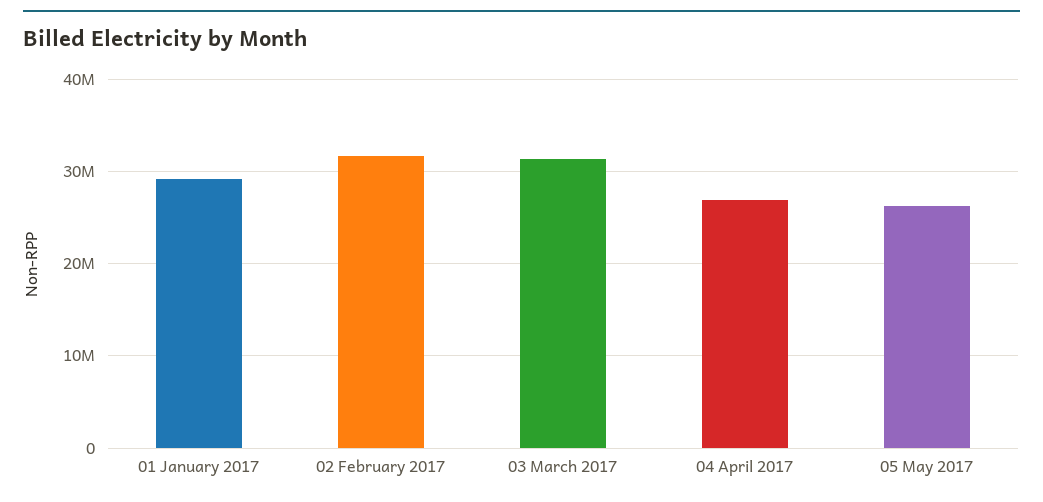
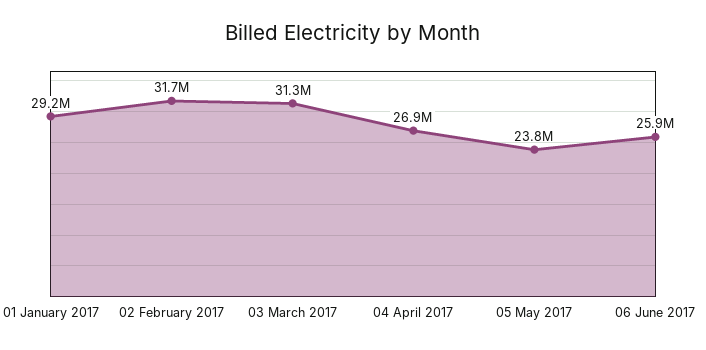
05 May 2017: 26000000 -> 23800000
06 June 2017: none -> 25900000

